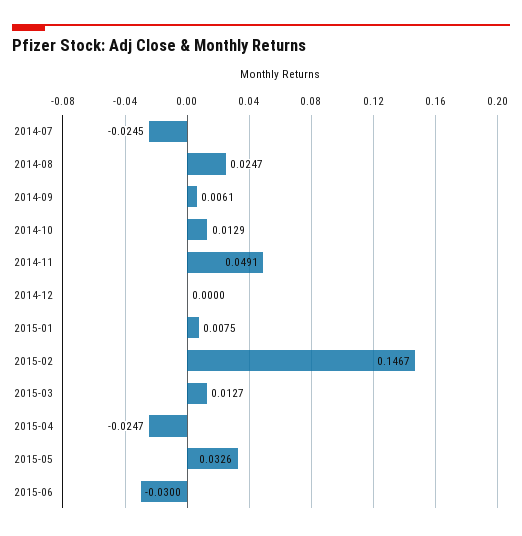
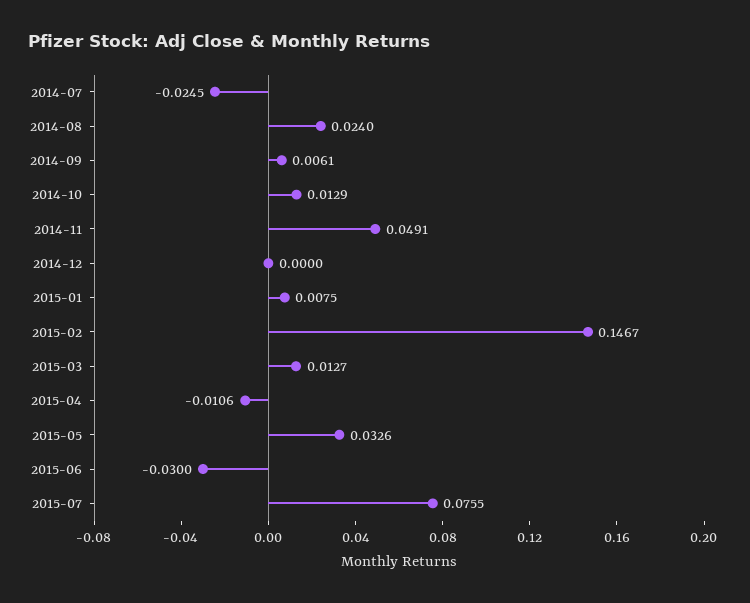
2014-08: 0.0247 -> 0.024
2015-04: -0.0247 -> -0.0106
2015-07: none -> 0.0755

